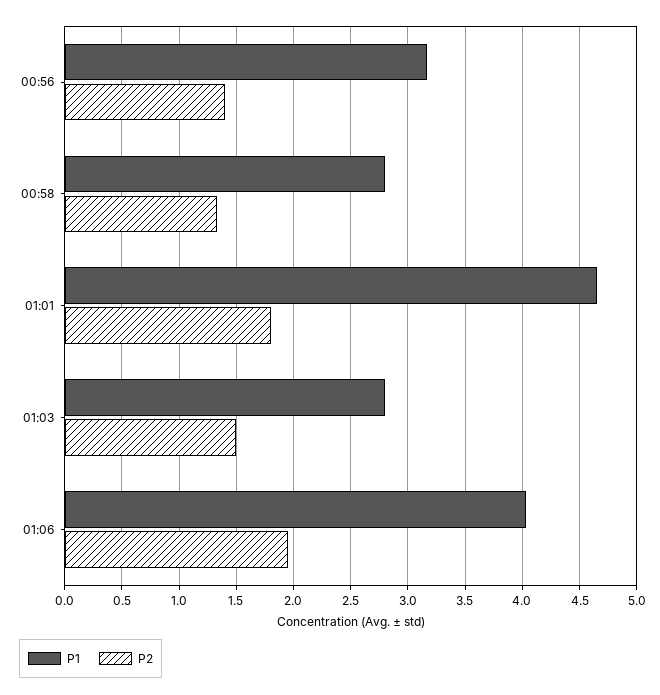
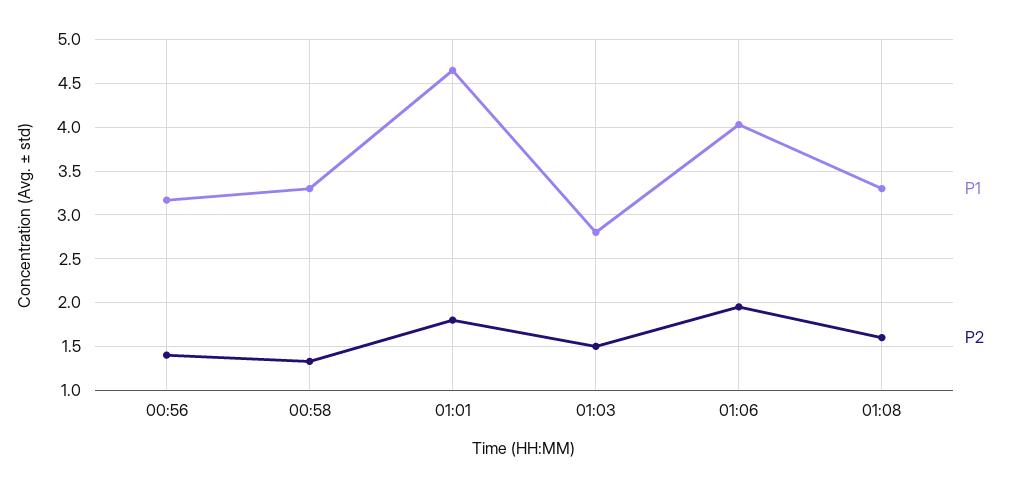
P1, 00:58: 2.8 -> 3.3
P1, 01:08: none -> 3.3
P2, 01:08: none -> 1.6

